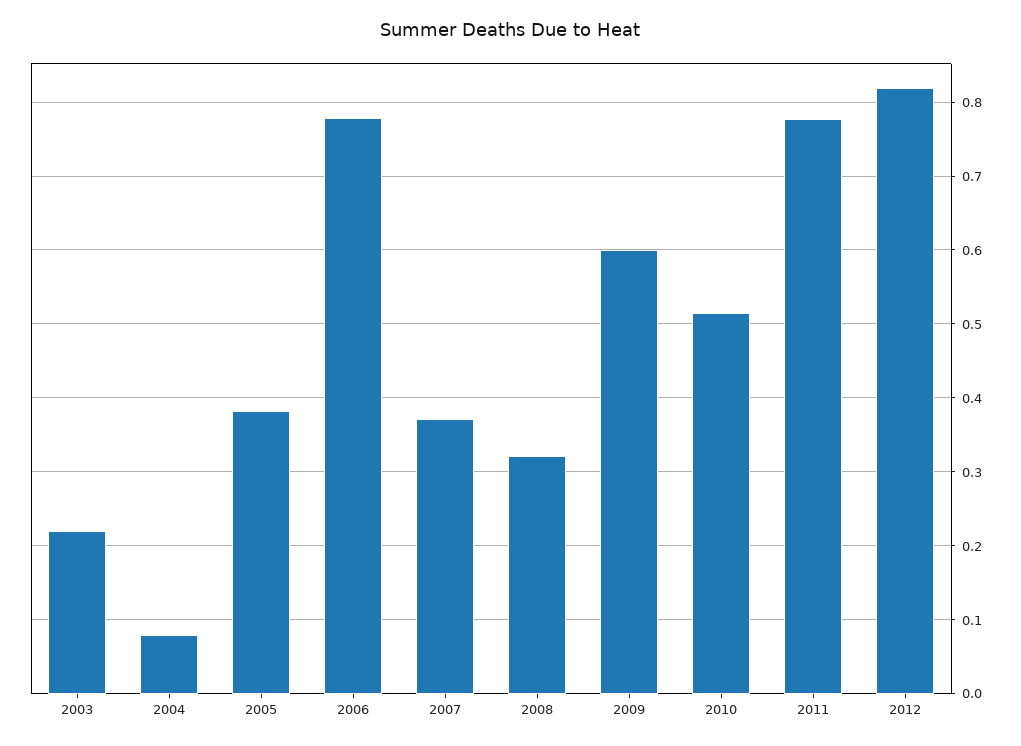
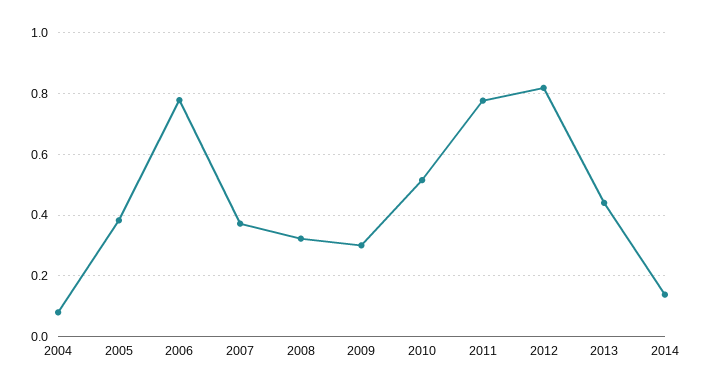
2003: 0.22 -> none
2009: 0.6 -> 0.3
2013: none -> 0.44
2014: none -> 0.14

